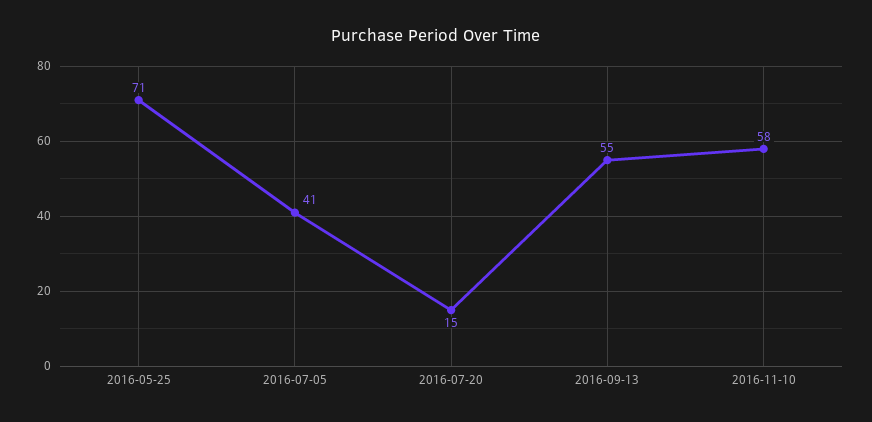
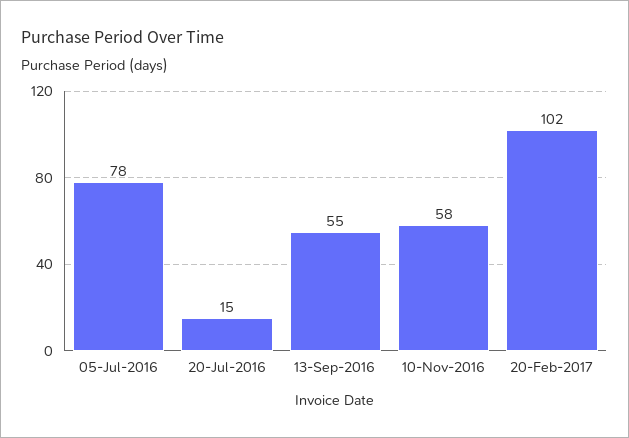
2016-05-25: 71 -> none
2016-07-05: 41 -> 78
20-Feb-2017: none -> 102

